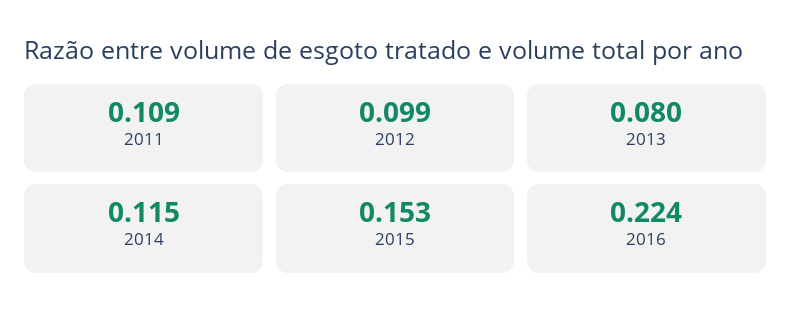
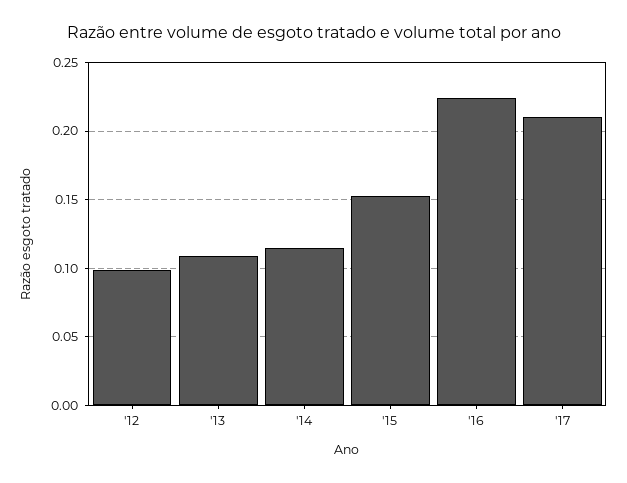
2011: 0.109 -> none
2013: 0.08 -> 0.11
'17: none -> 0.21

